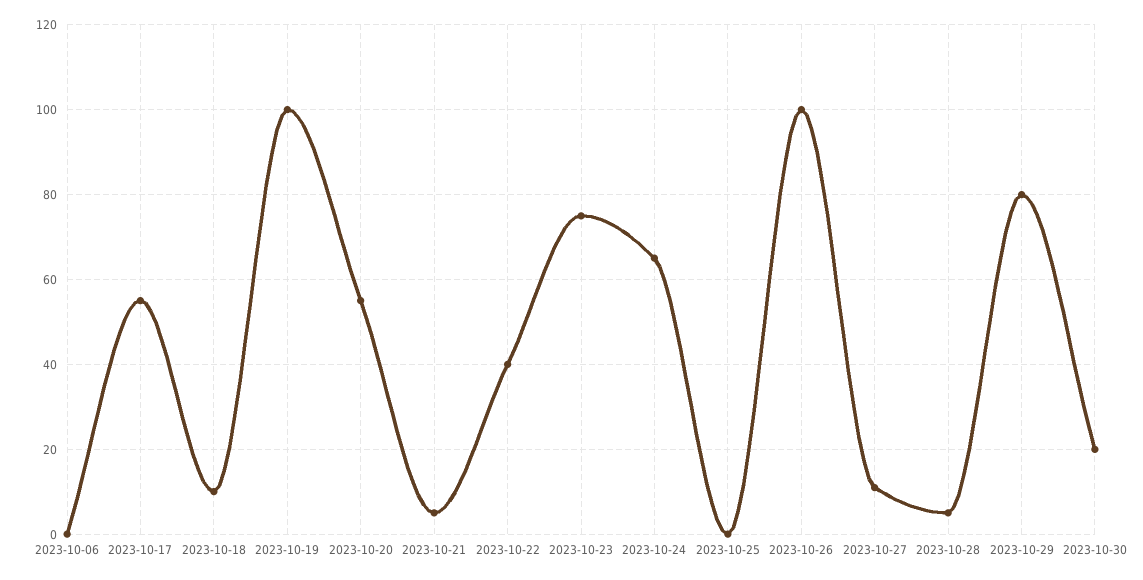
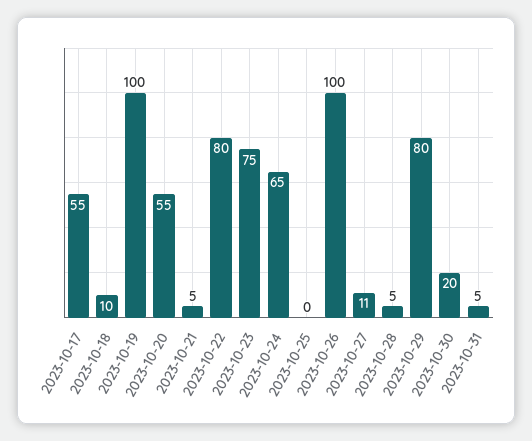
2023-10-06: 0 -> none
2023-10-22: 40 -> 80
2023-10-31: none -> 5

